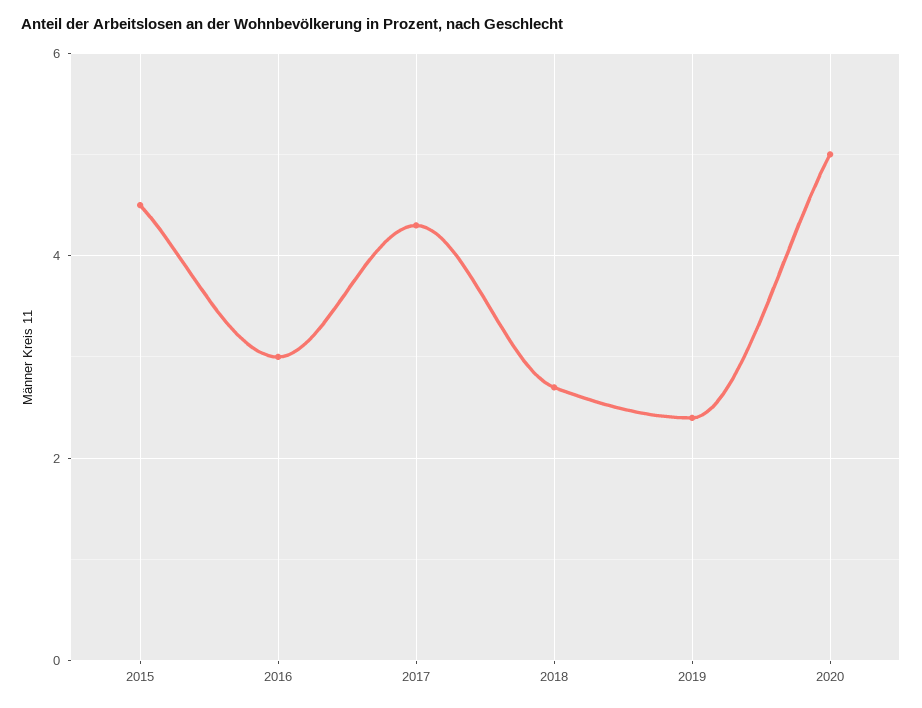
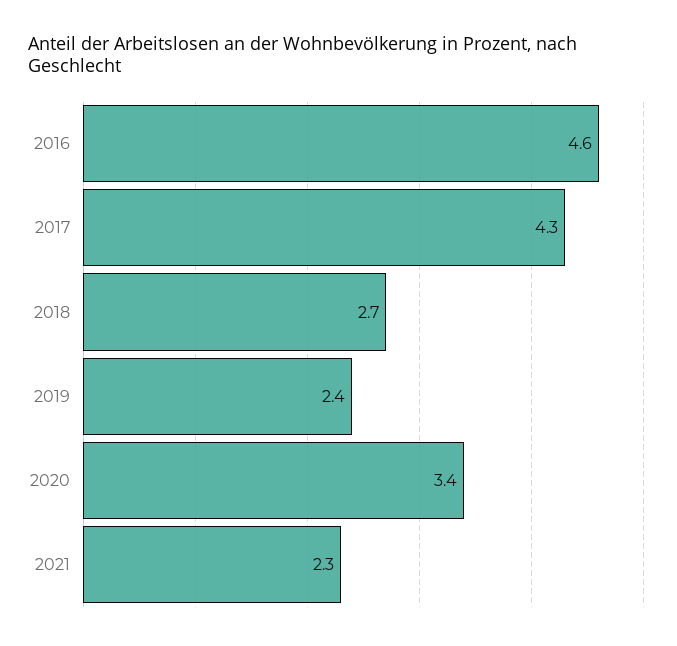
2015: 4.5 -> none
2016: 3 -> 4.6
2020: 5 -> 3.4
2021: none -> 2.3

